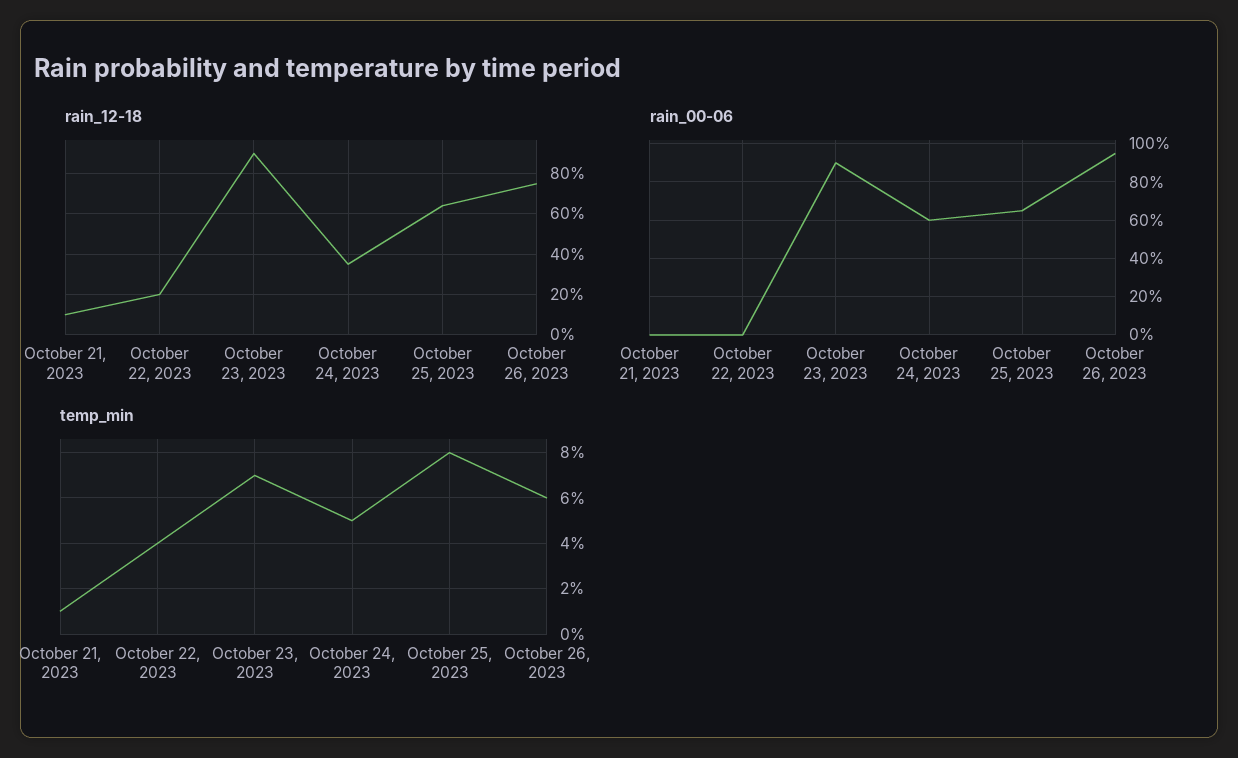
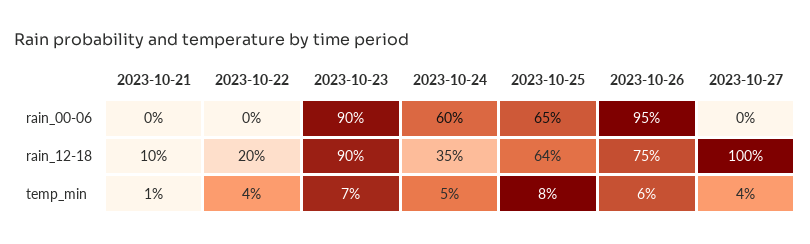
rain_00-06, 2023-10-27: none -> 0
rain_12-18, 2023-10-27: none -> 100
temp_min, 2023-10-27: none -> 4

